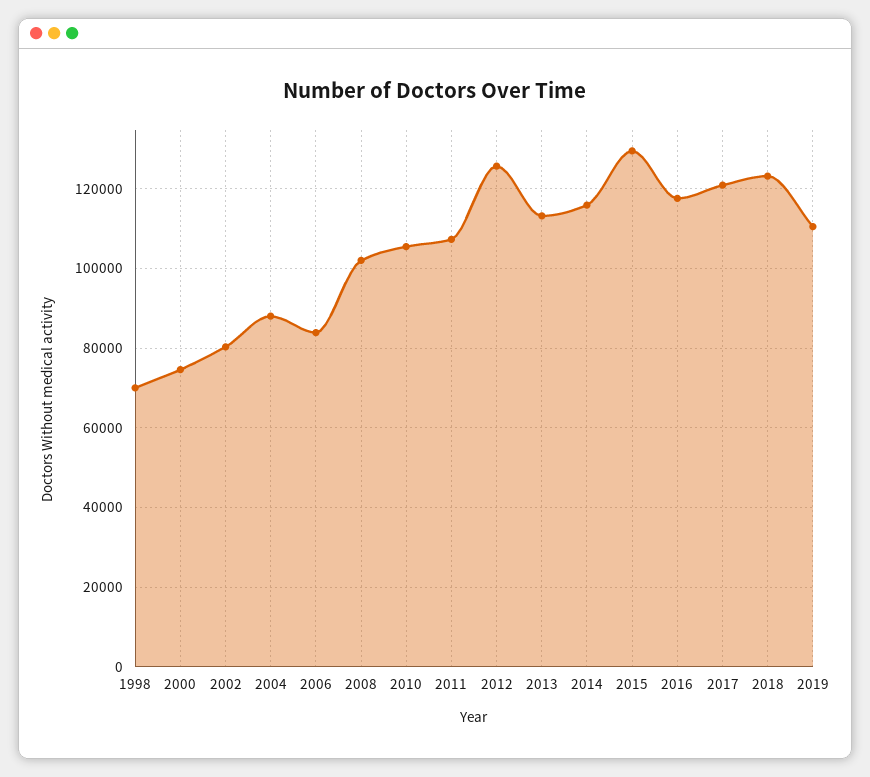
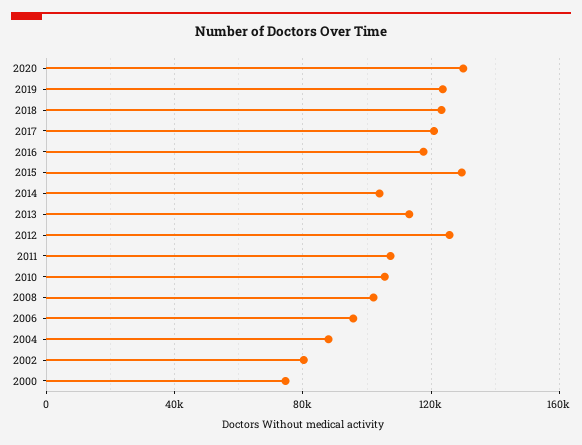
1998: 70000 -> none
2006: 84000 -> 95000
2014: 116000 -> 105000
2019: 110000 -> 125000
2020: none -> 130000

